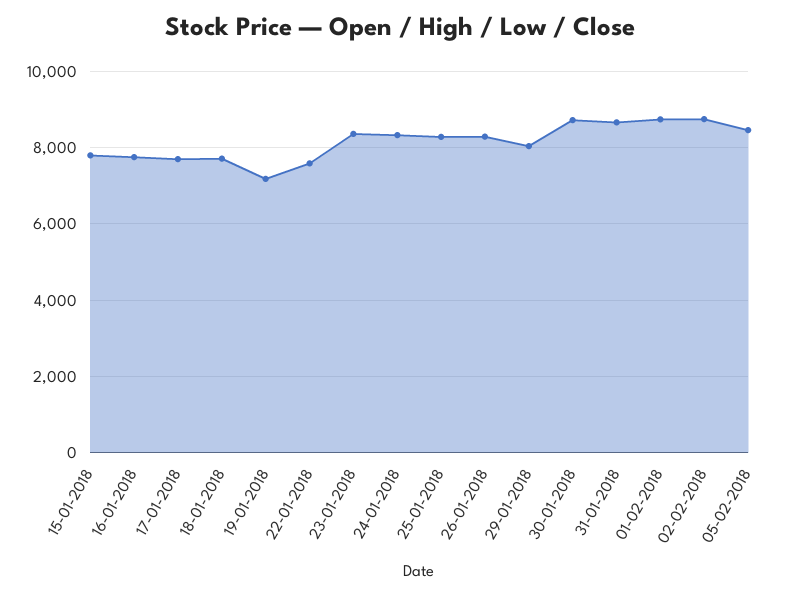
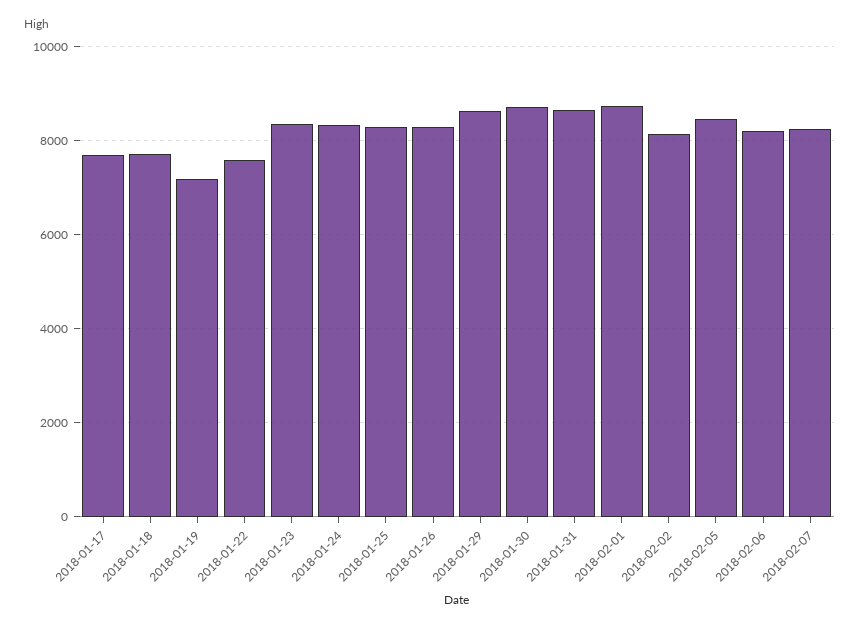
15-01-2018: 7800 -> none
16-01-2018: 7800 -> none
29-01-2018: 8000 -> 8600
02-02-2018: 8800 -> 8200
2018-02-06: none -> 8200
2018-02-07: none -> 8200

